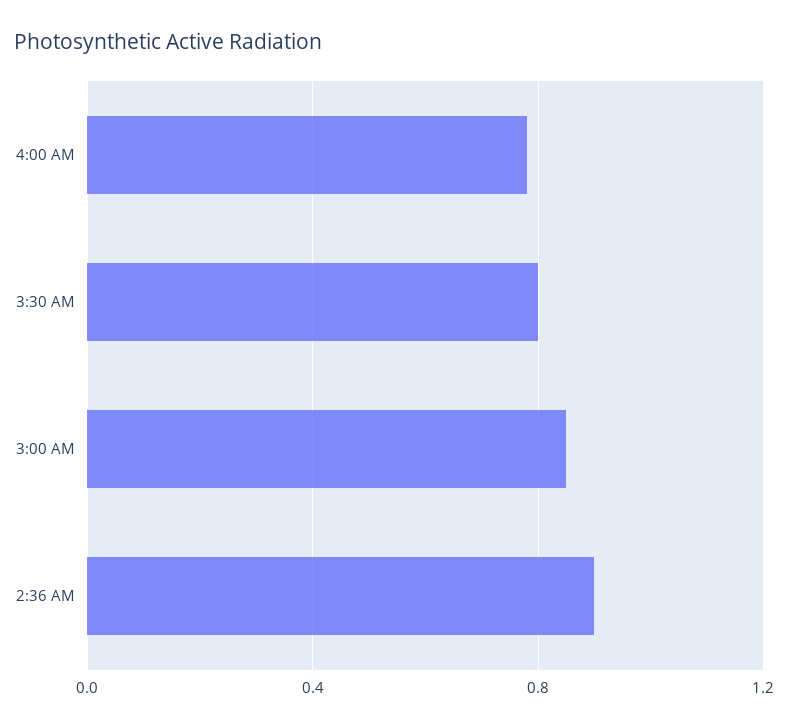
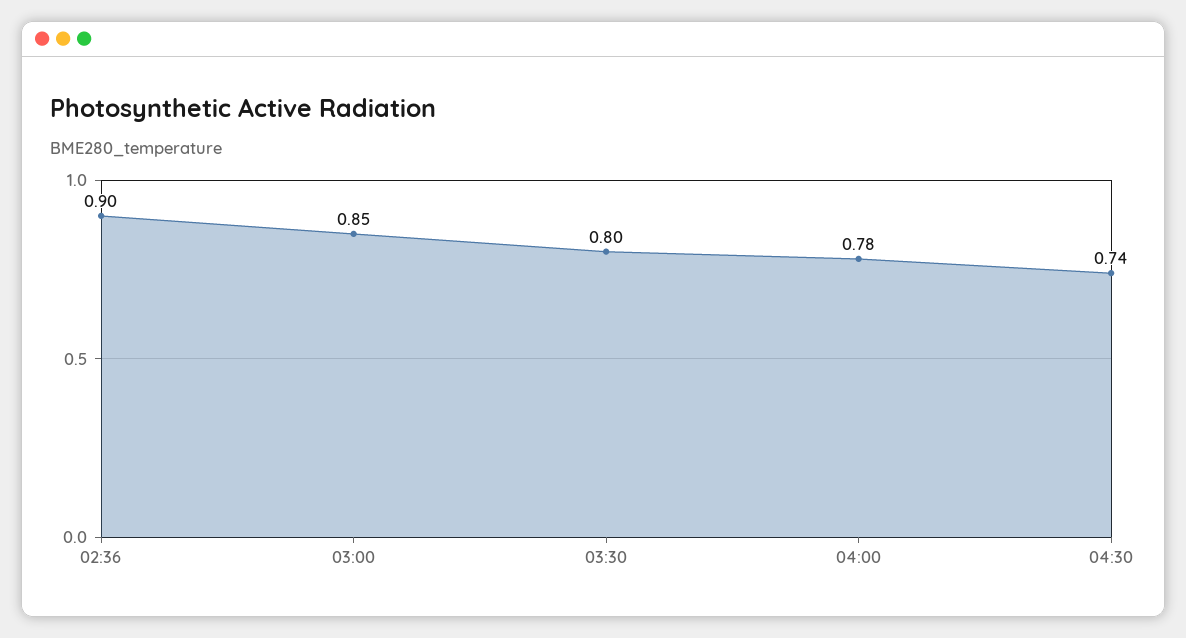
04:30: none -> 0.74

